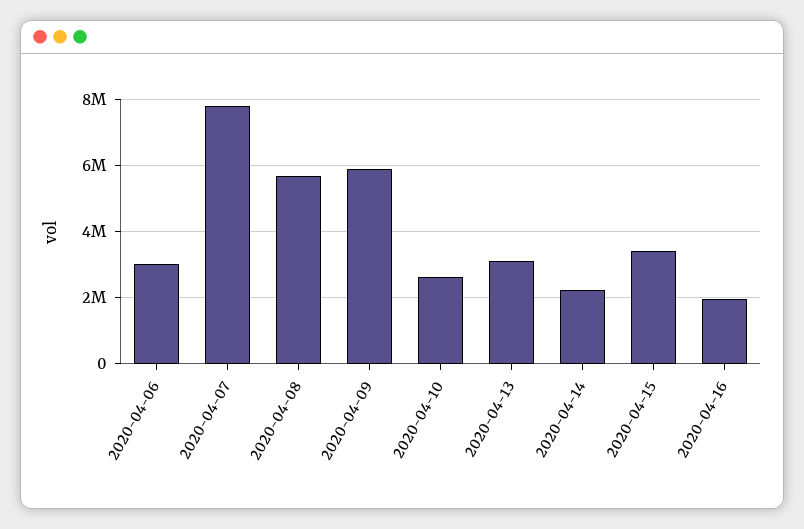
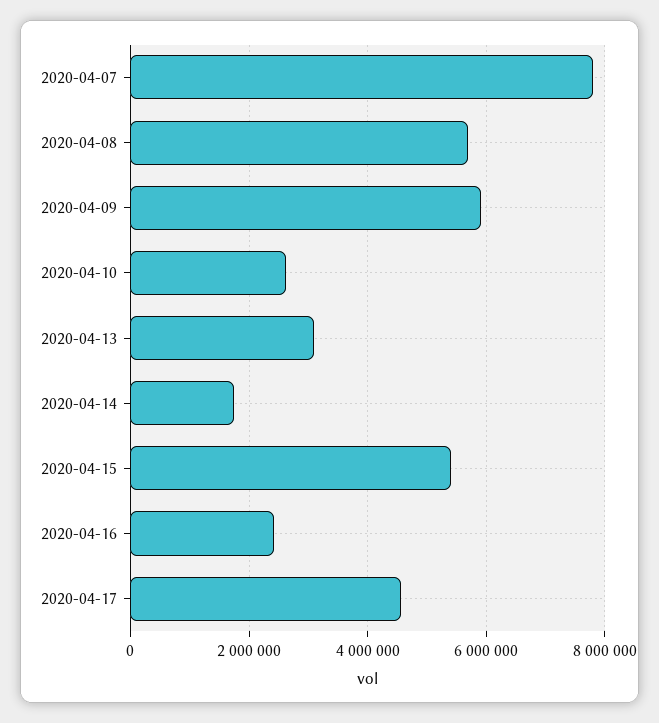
2020-04-06: 3000000 -> none
2020-04-14: 2200000 -> 1800000
2020-04-15: 3400000 -> 5400000
2020-04-16: 2000000 -> 2400000
2020-04-17: none -> 4600000

